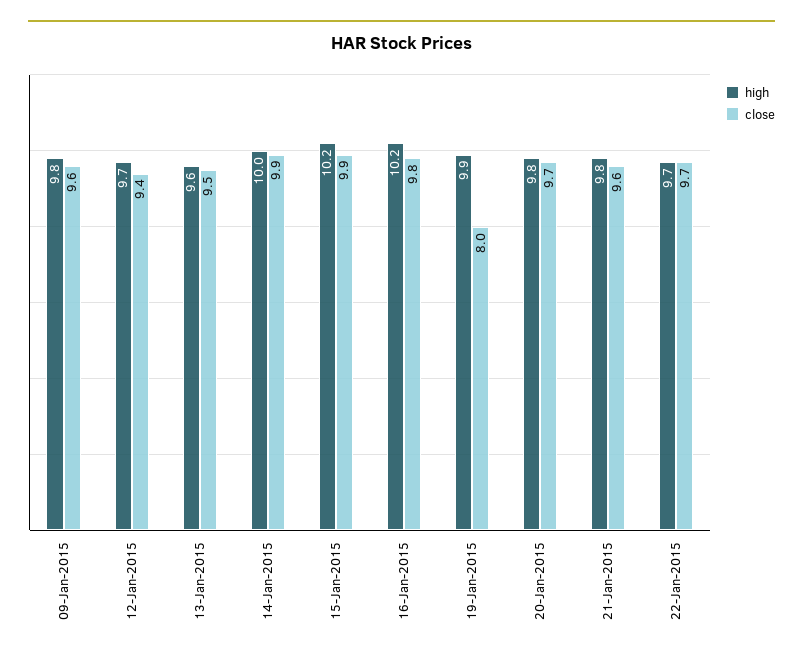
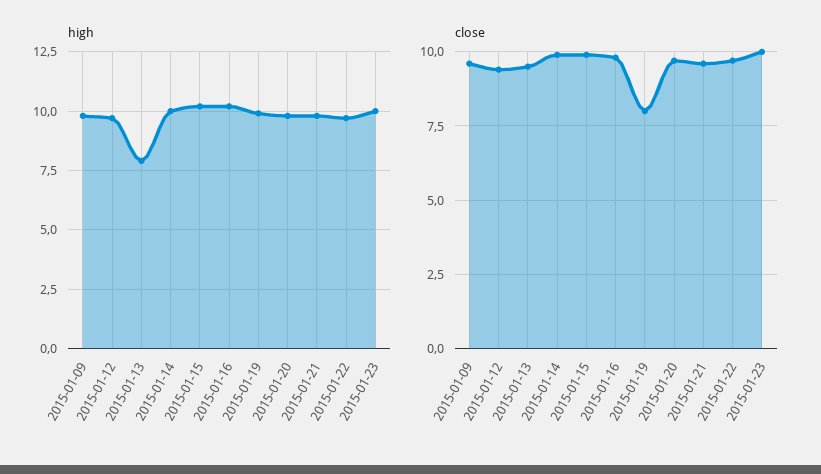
high, 13-Jan-2015: 9.6 -> 8
high, 2015-01-23: none -> 10
close, 2015-01-23: none -> 10

